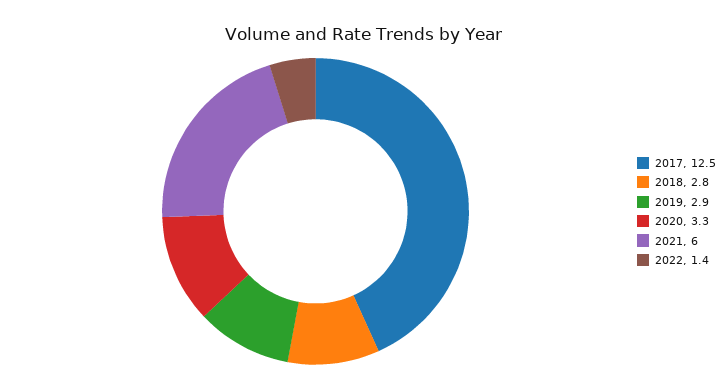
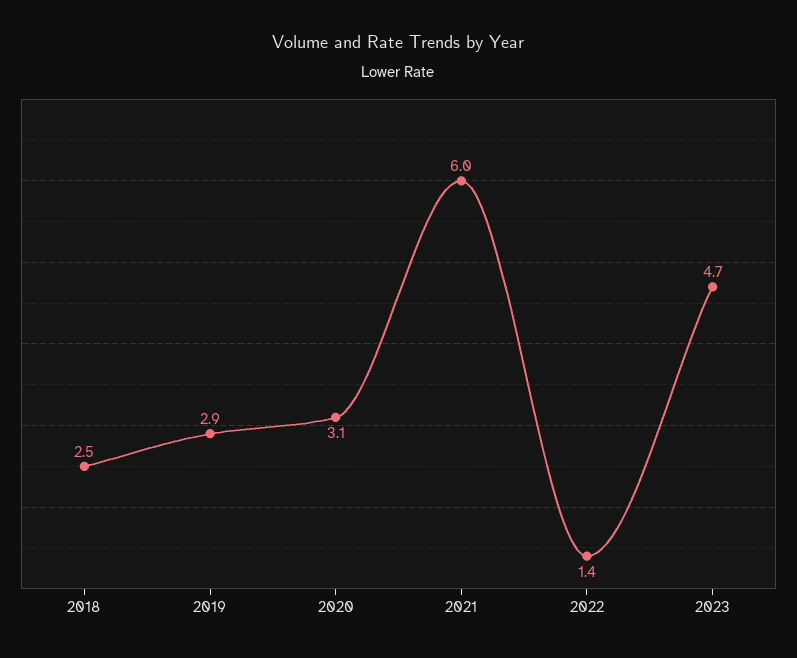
2017: 12.5 -> none
2018: 2.8 -> 2.5
2020: 3.3 -> 3.1
2023: none -> 4.7

